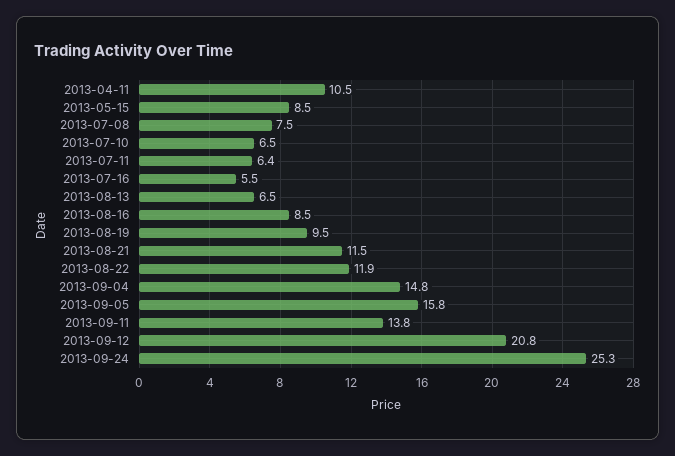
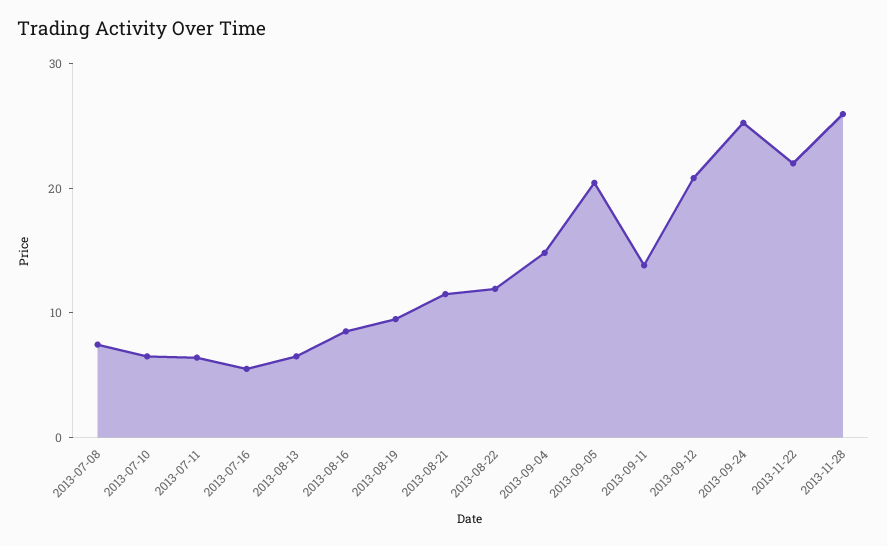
2013-04-11: 10.5 -> none
2013-05-15: 8.5 -> none
2013-09-05: 15.8 -> 20
2013-11-22: none -> 22
2013-11-28: none -> 26

